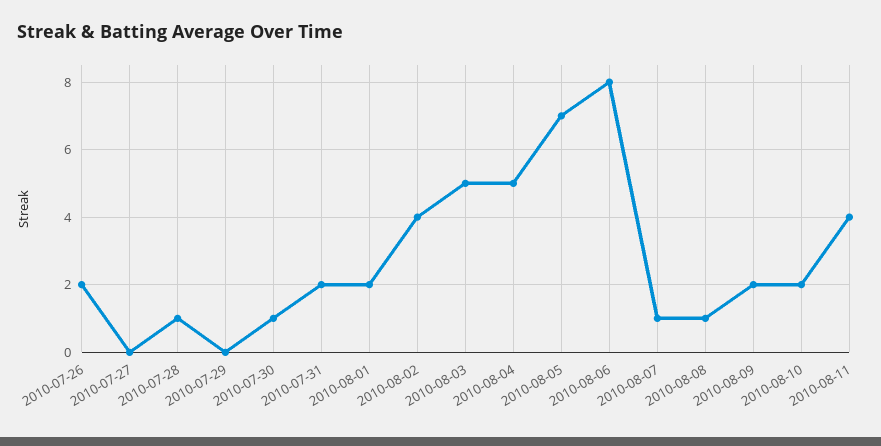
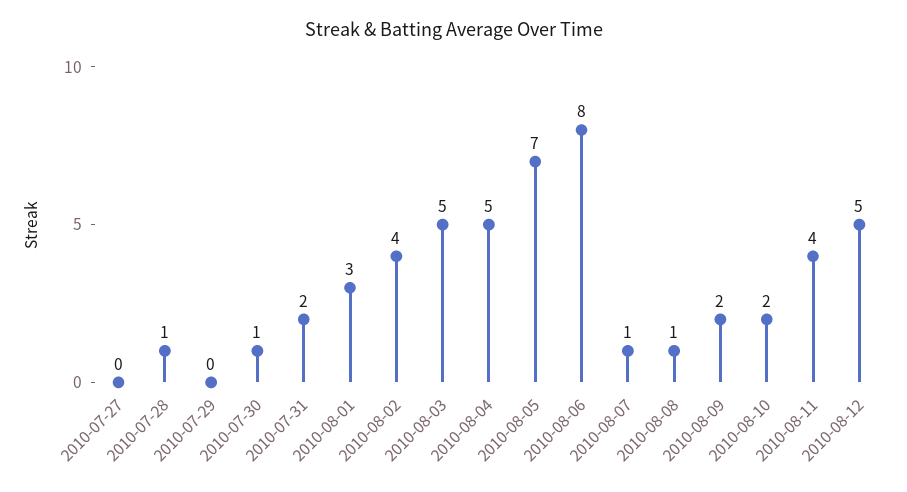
2010-07-26: 2 -> none
2010-08-01: 2 -> 3
2010-08-12: none -> 5

